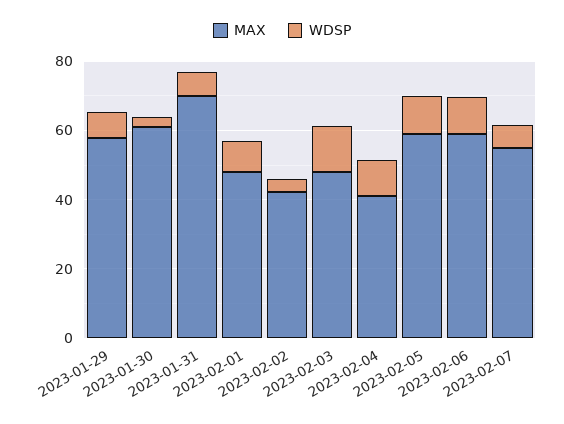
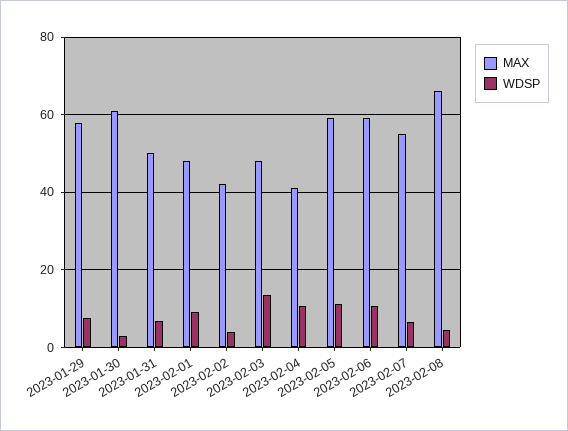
MAX, 2023-01-31: 70 -> 50
MAX, 2023-02-08: none -> 66
WDSP, 2023-02-08: none -> 4

